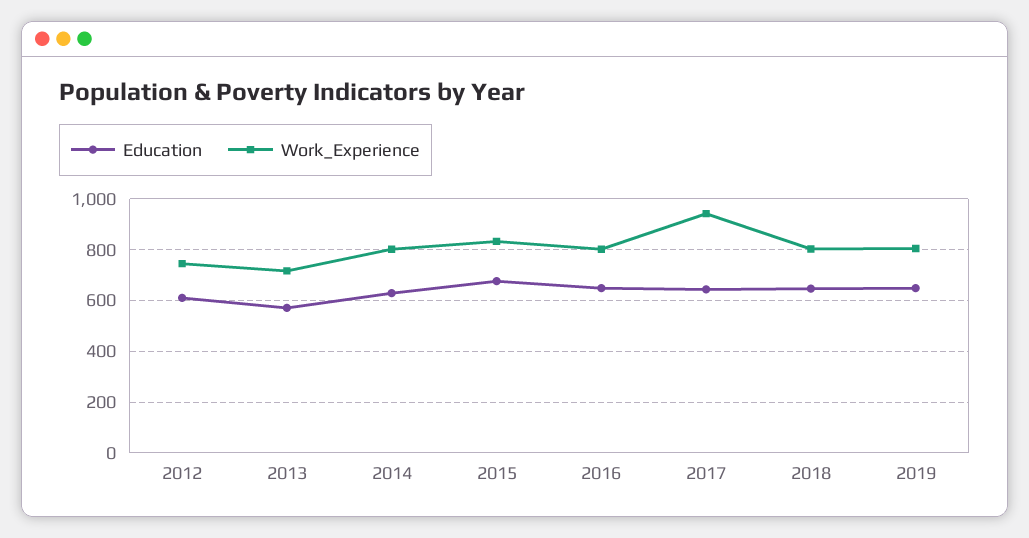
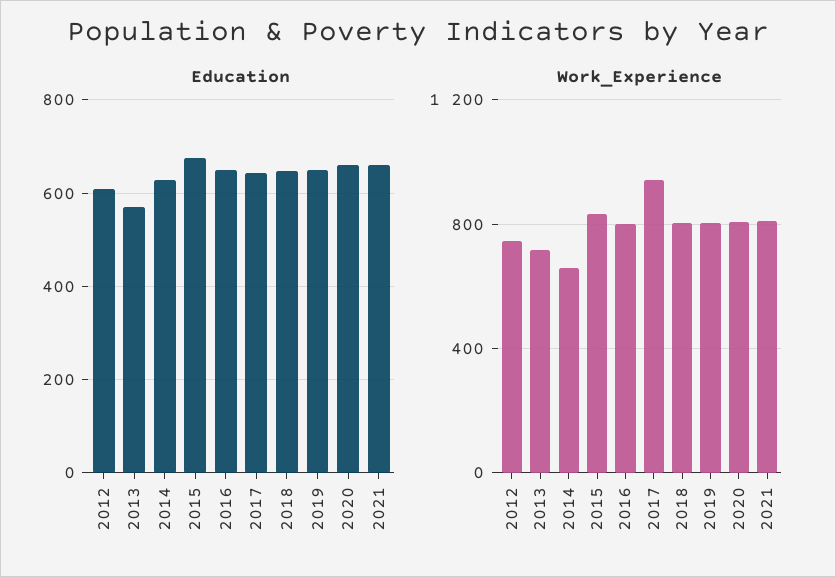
Work_Experience, 2014: 800 -> 650
Education, 2020: none -> 660
Education, 2021: none -> 660
Work_Experience, 2020: none -> 800
Work_Experience, 2021: none -> 800

